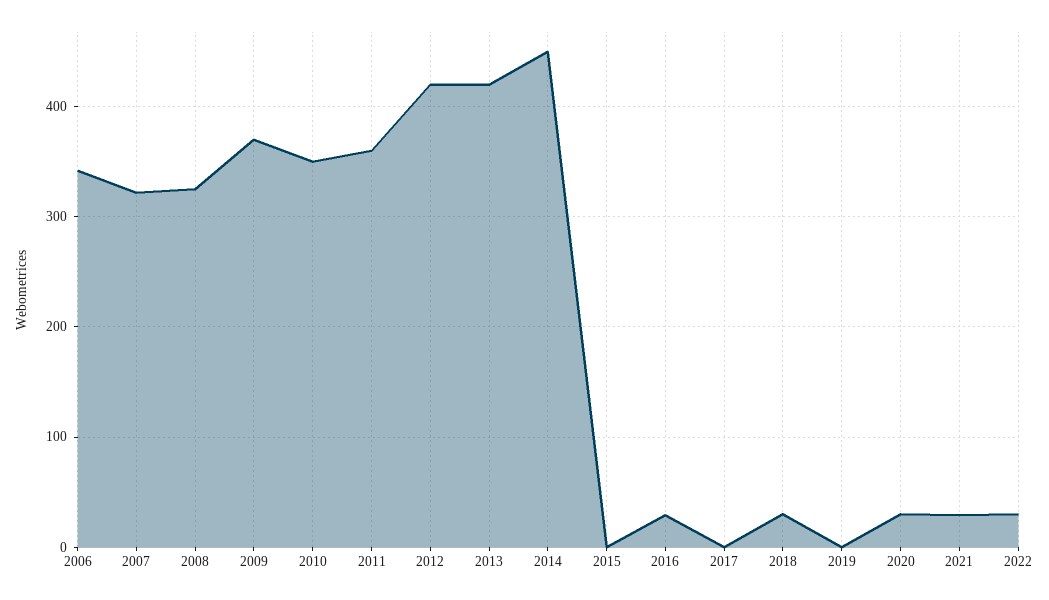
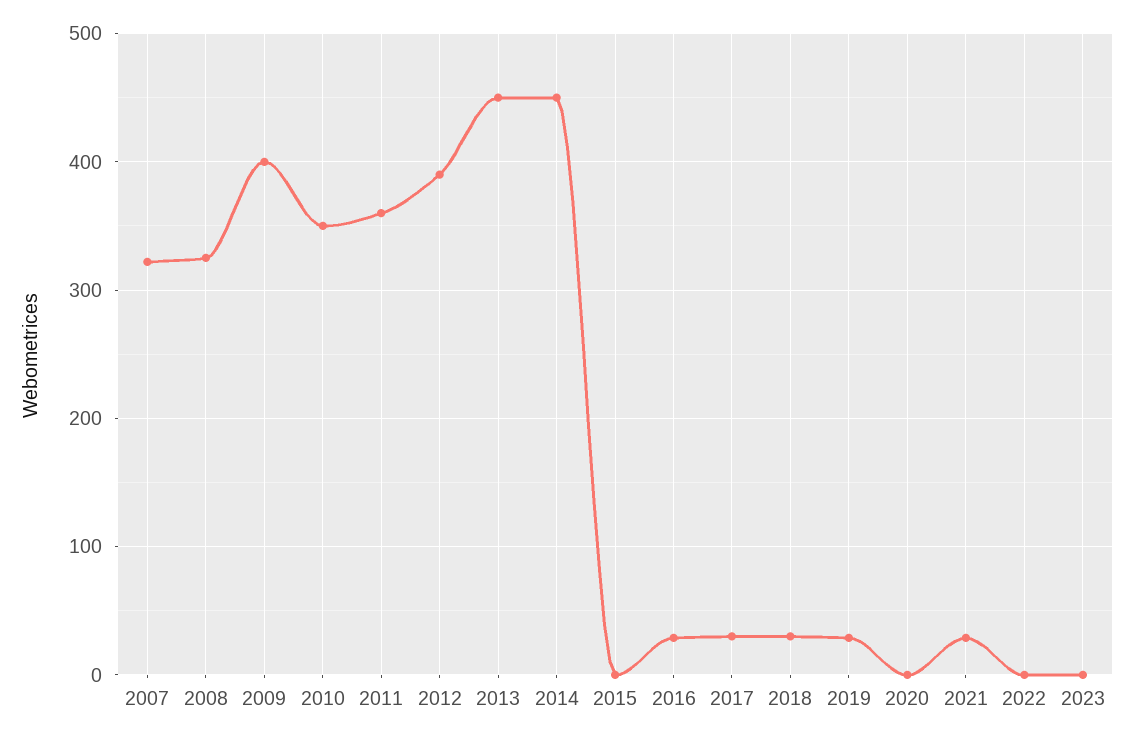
2006: 340 -> none
2009: 370 -> 400
2012: 420 -> 390
2013: 420 -> 450
2017: 0 -> 30
2019: 0 -> 30
2020: 30 -> 0
2022: 30 -> 0
2023: none -> 0

